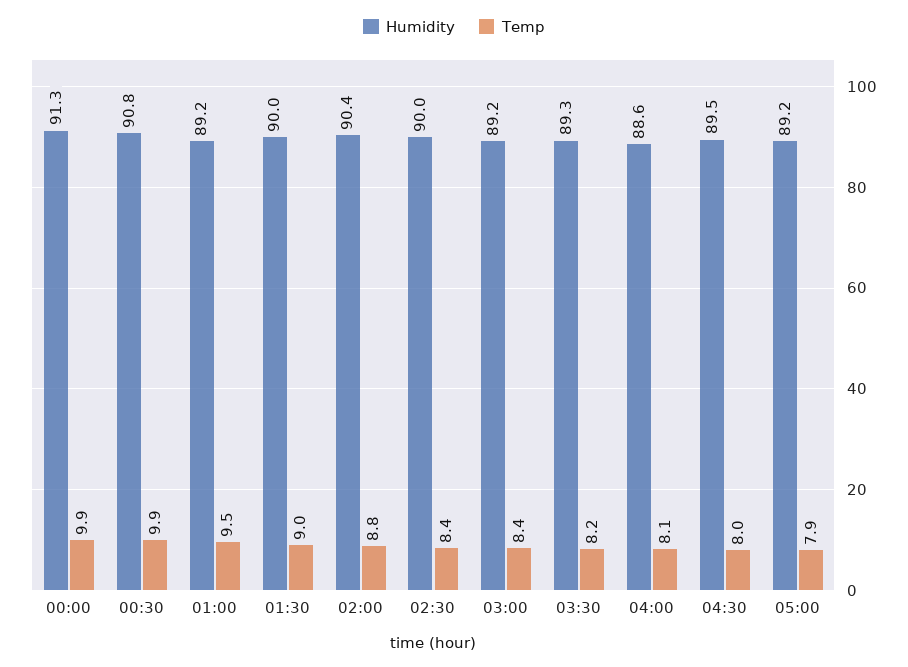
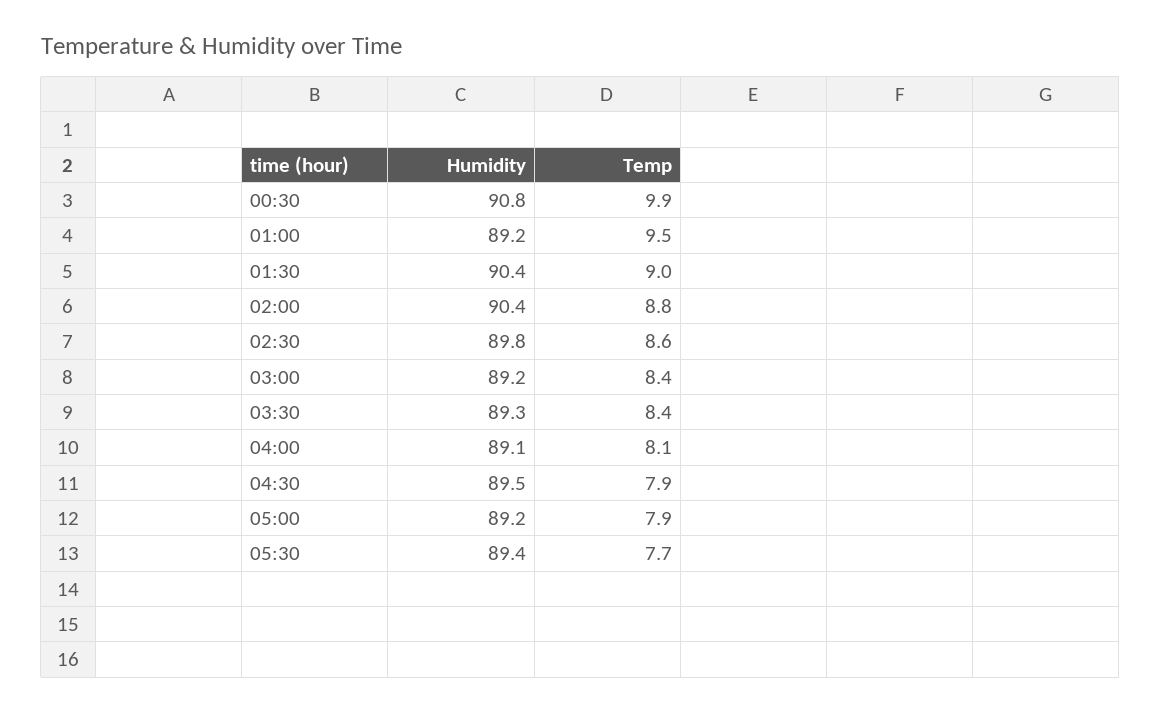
Humidity, 00:00: 91.3 -> none
Temp, 00:00: 9.9 -> none
Humidity, 01:30: 90 -> 90.4
Humidity, 02:30: 90 -> 89.8
Temp, 02:30: 8.4 -> 8.6
Temp, 03:30: 8.2 -> 8.4
Humidity, 04:00: 88.6 -> 89.1
Temp, 04:30: 8 -> 7.9
Humidity, 05:30: none -> 89.4
Temp, 05:30: none -> 7.7

